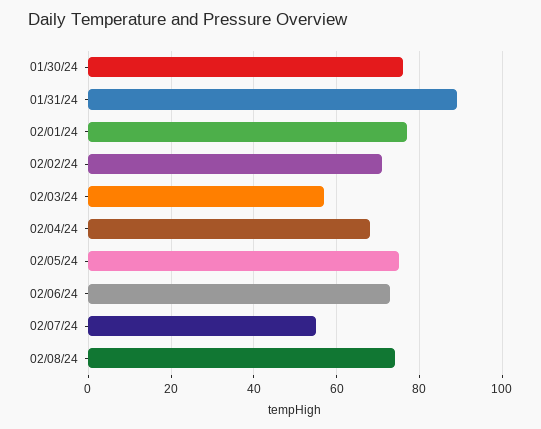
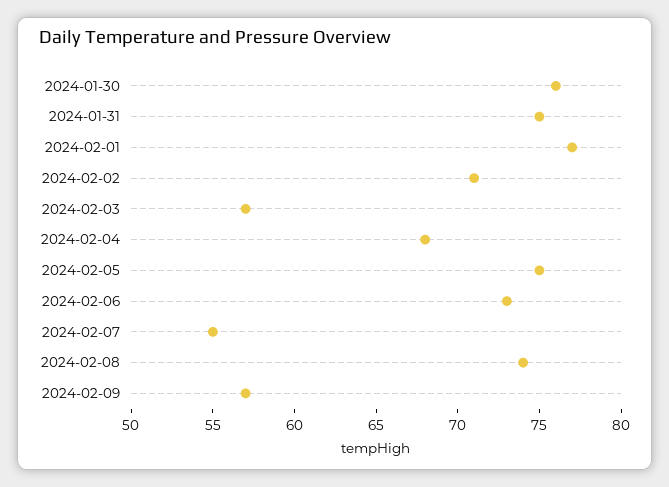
01/31/24: 90 -> 75
2024-02-09: none -> 57

